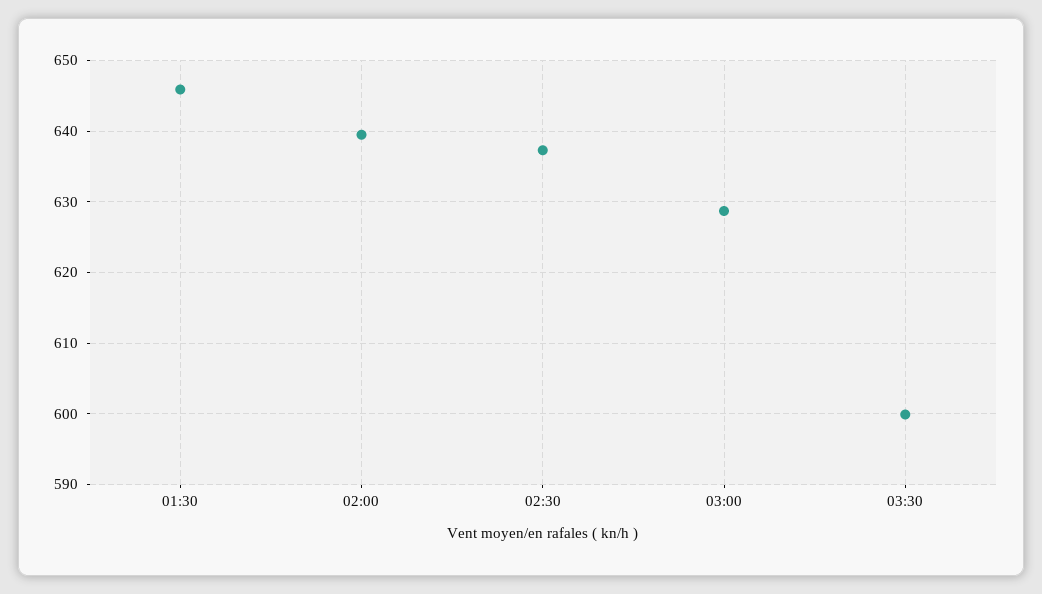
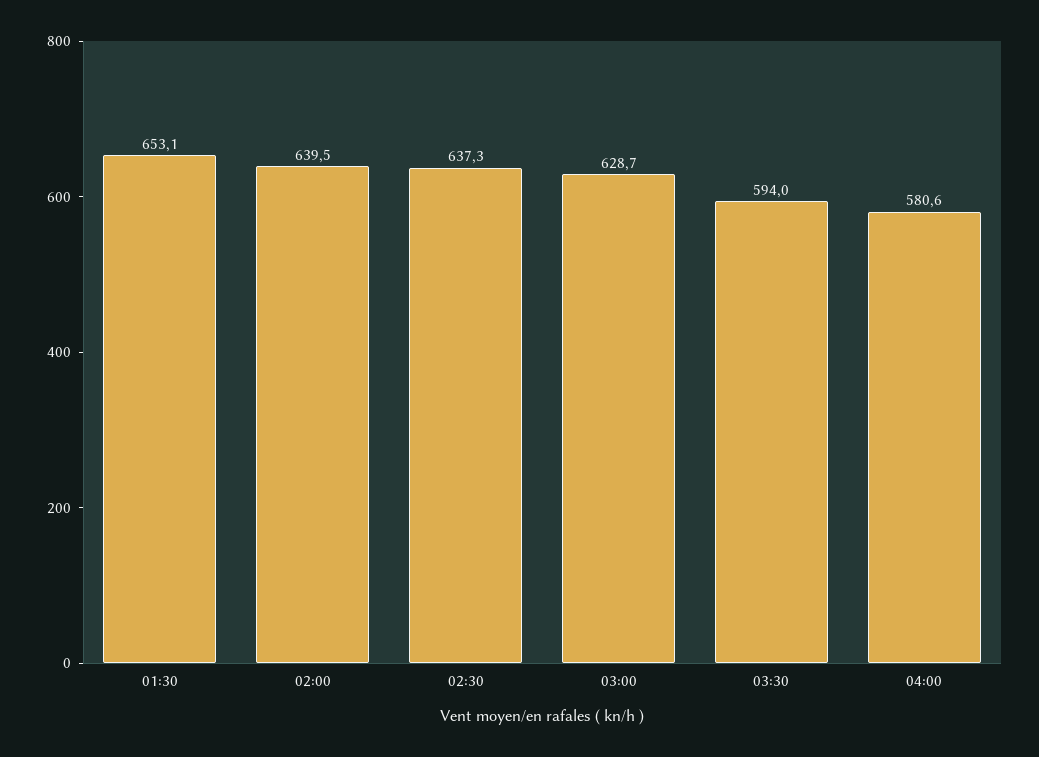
01:30: 646 -> 653.1
03:30: 600 -> 594
04:00: none -> 580.6

